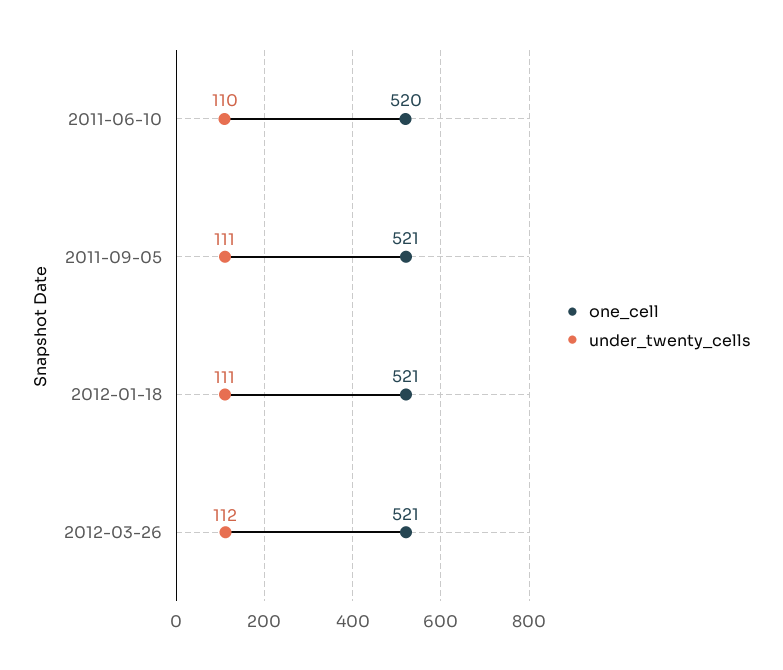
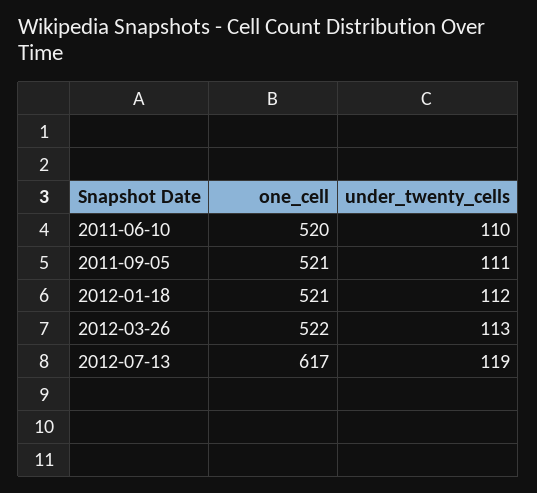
under_twenty_cells, 2012-01-18: 111 -> 112
one_cell, 2012-03-26: 521 -> 522
under_twenty_cells, 2012-03-26: 112 -> 113
one_cell, 2012-07-13: none -> 617
under_twenty_cells, 2012-07-13: none -> 119

